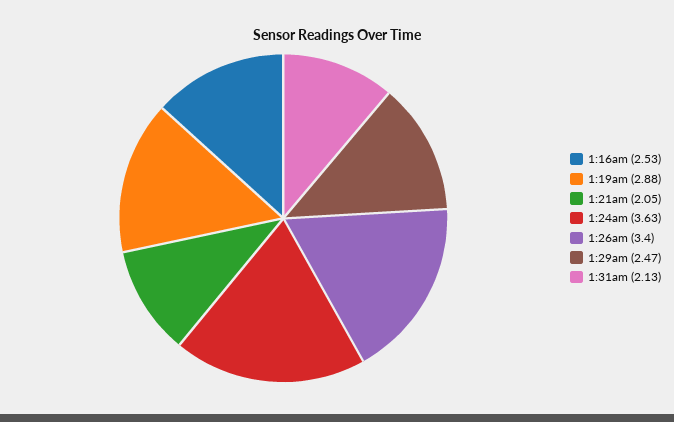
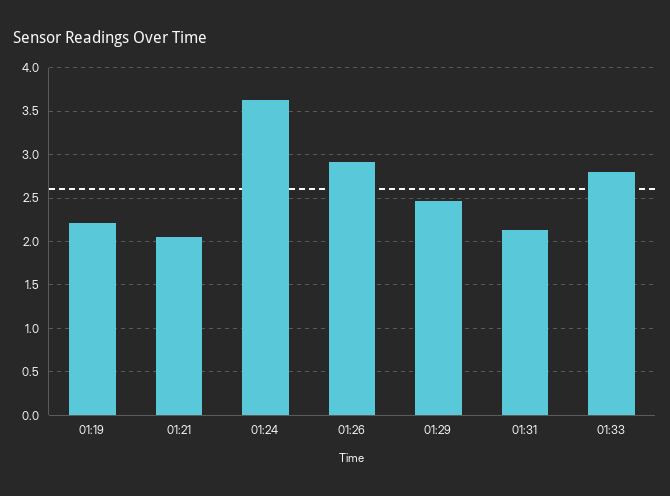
1:16am: 2.53 -> none
1:19am: 2.88 -> 2.2
1:26am: 3.4 -> 2.9
01:33: none -> 2.8

